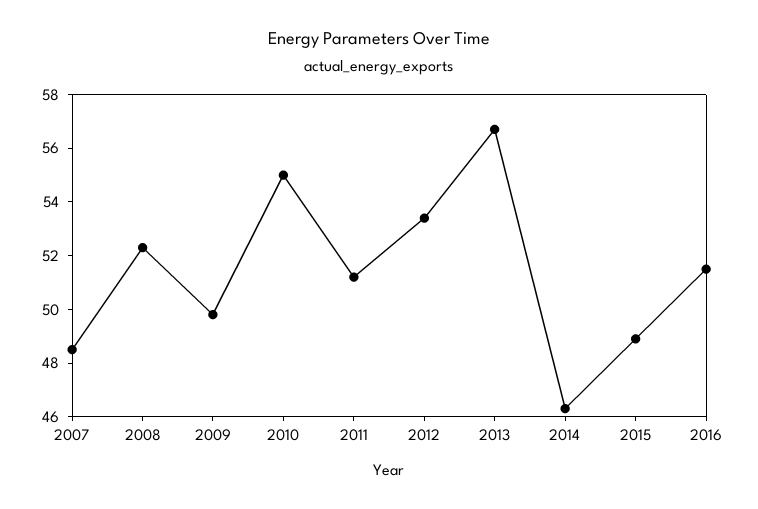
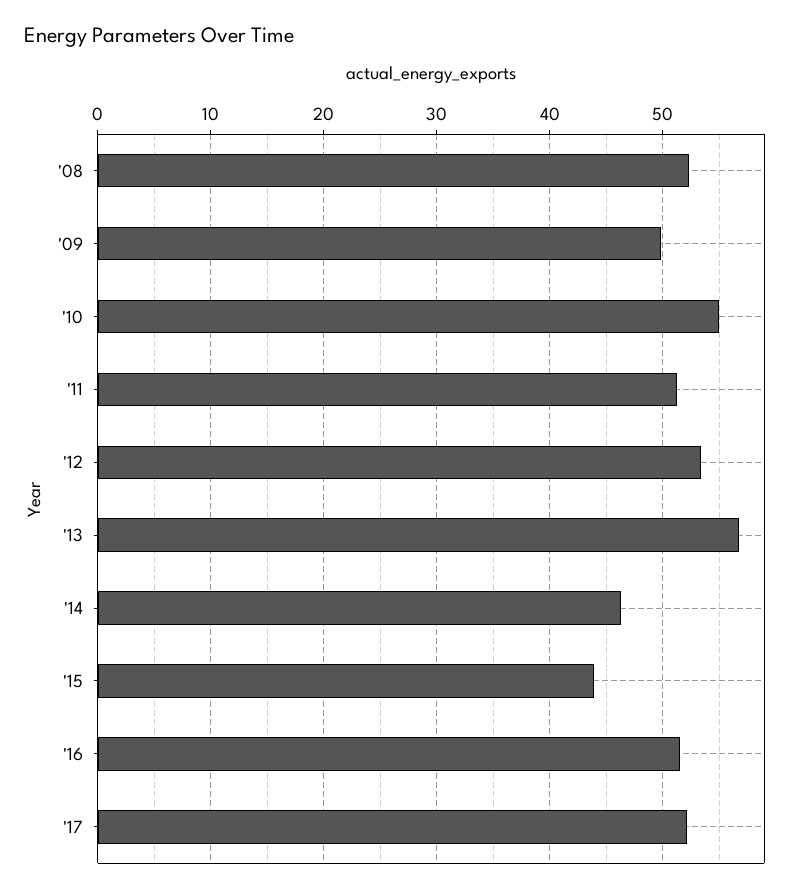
2007: 48.5 -> none
2015: 49 -> 44
'17: none -> 52

